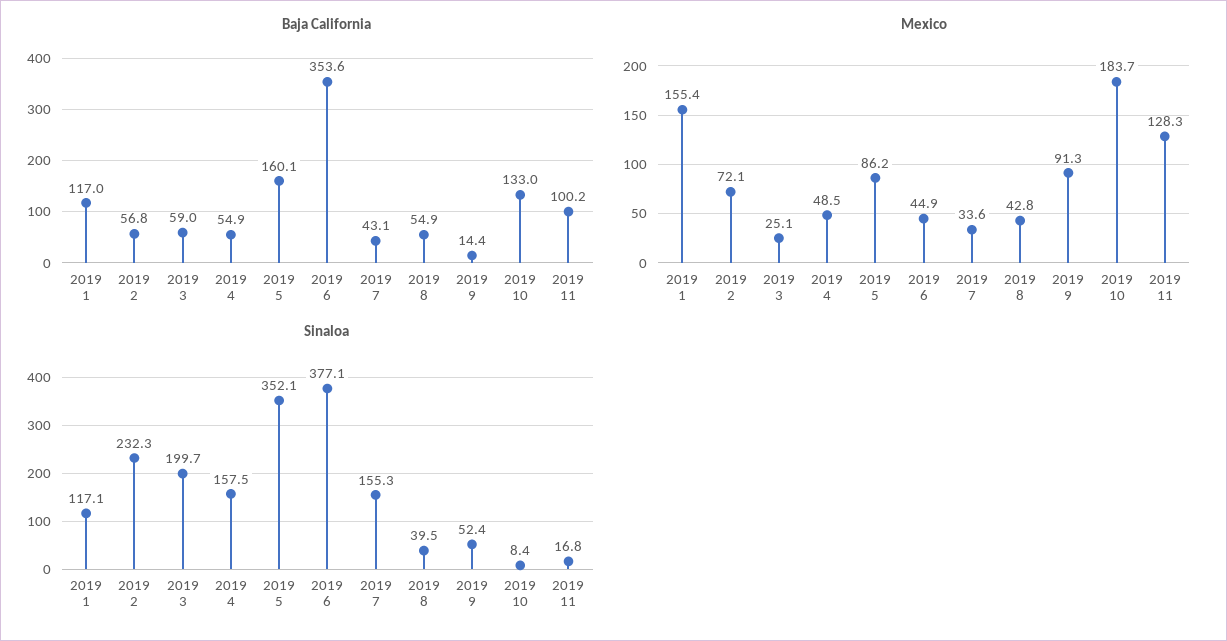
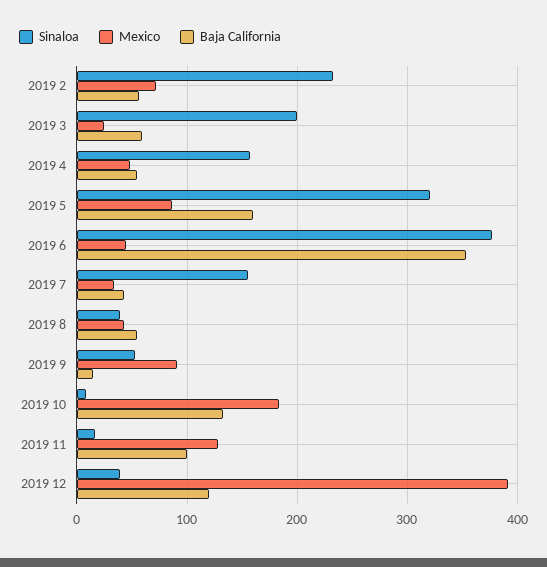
Baja California, 2019 1: 117 -> none
Mexico, 2019 1: 155.4 -> none
Sinaloa, 2019 1: 117.1 -> none
Sinaloa, 2019 5: 352.1 -> 320
Sinaloa, 2019 12: none -> 40
Mexico, 2019 12: none -> 390
Baja California, 2019 12: none -> 120

